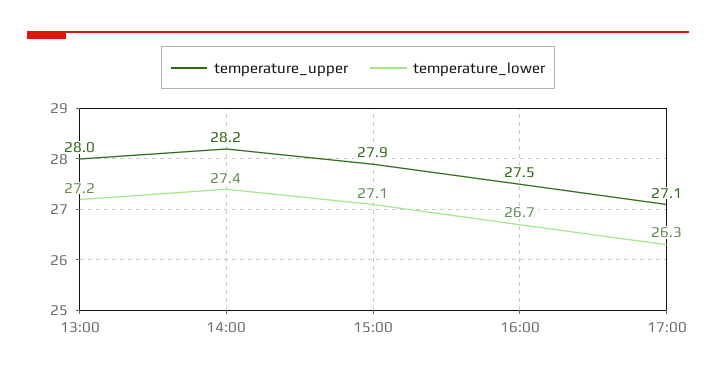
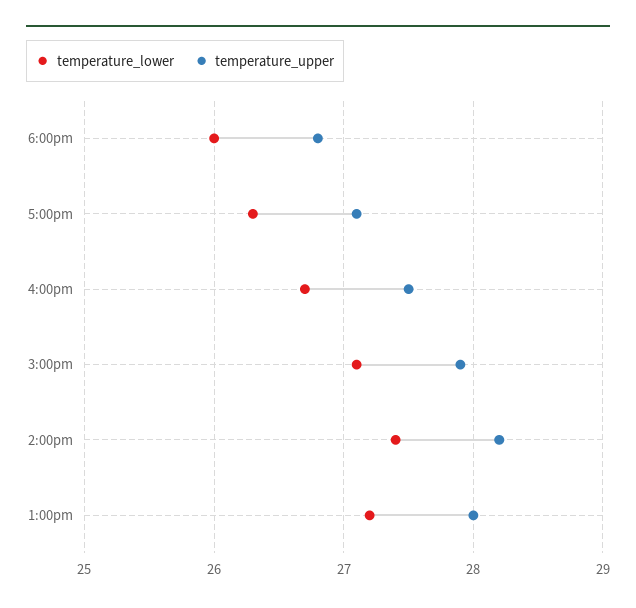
temperature_lower, 6:00pm: none -> 26
temperature_upper, 6:00pm: none -> 26.8

